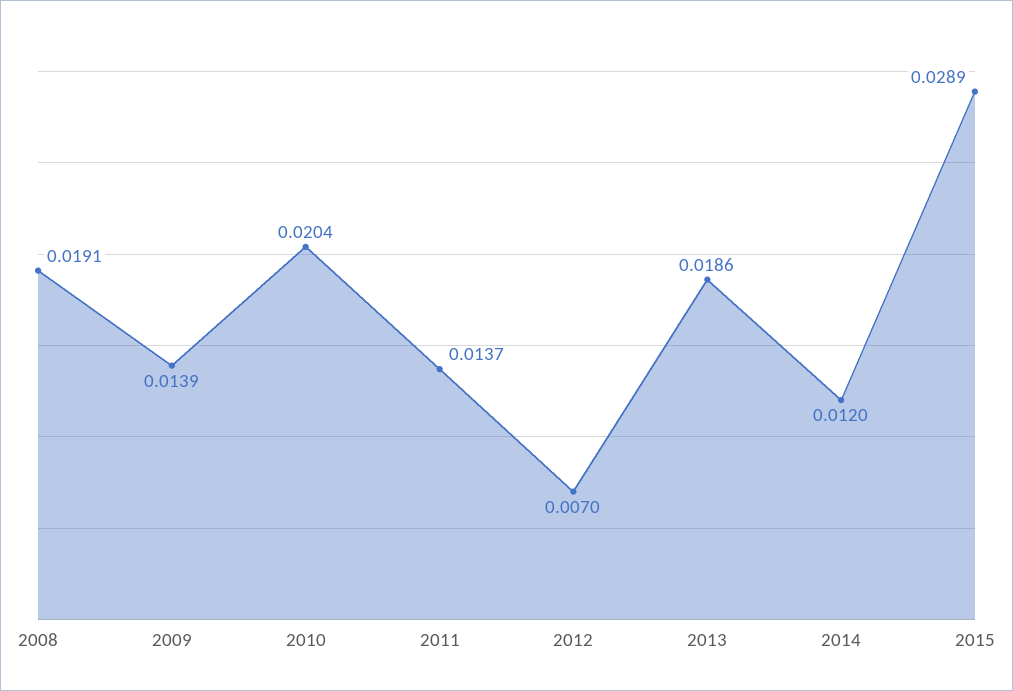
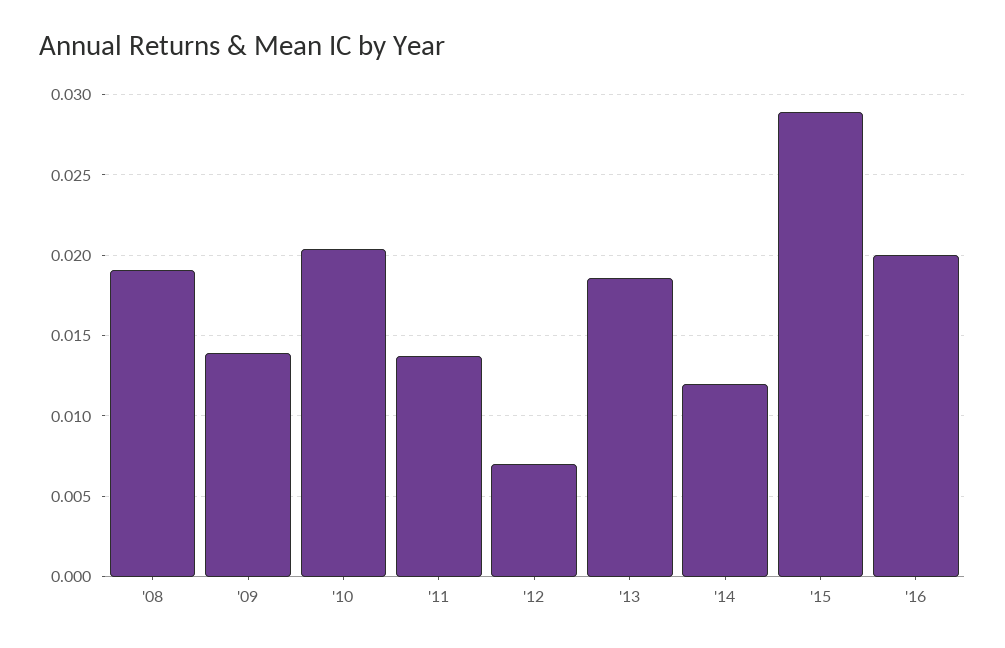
'16: none -> 0.02

